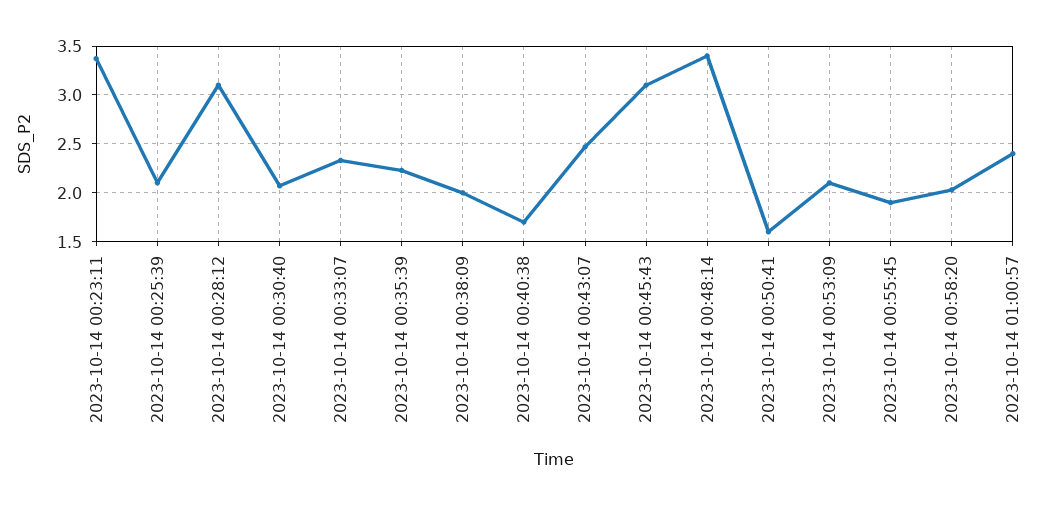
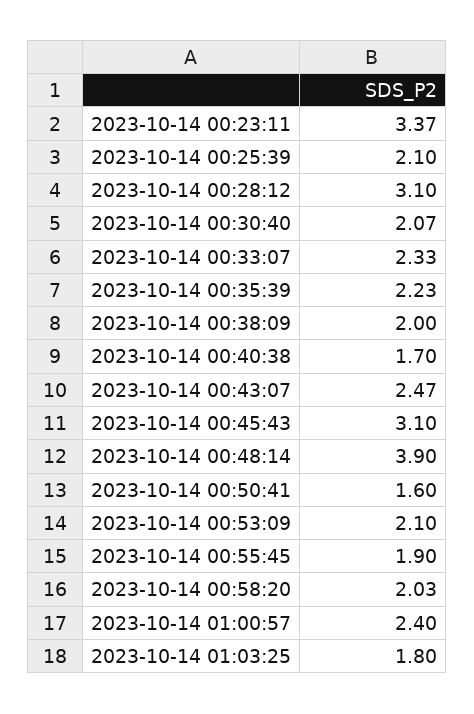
2023-10-14 00:48:14: 3.4 -> 3.9
2023-10-14 01:03:25: none -> 1.8

